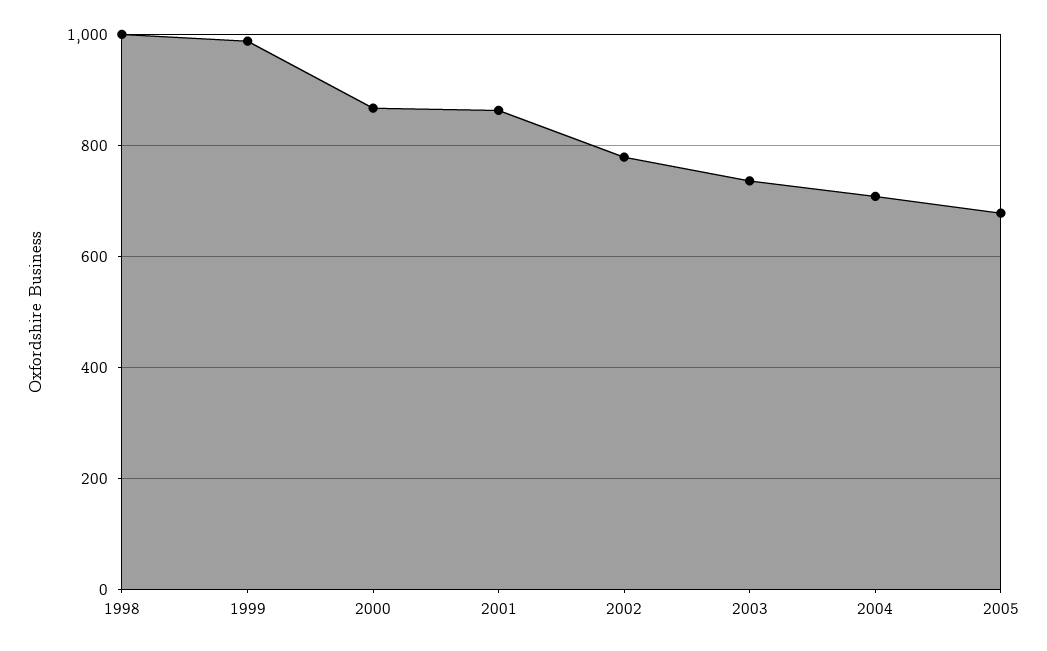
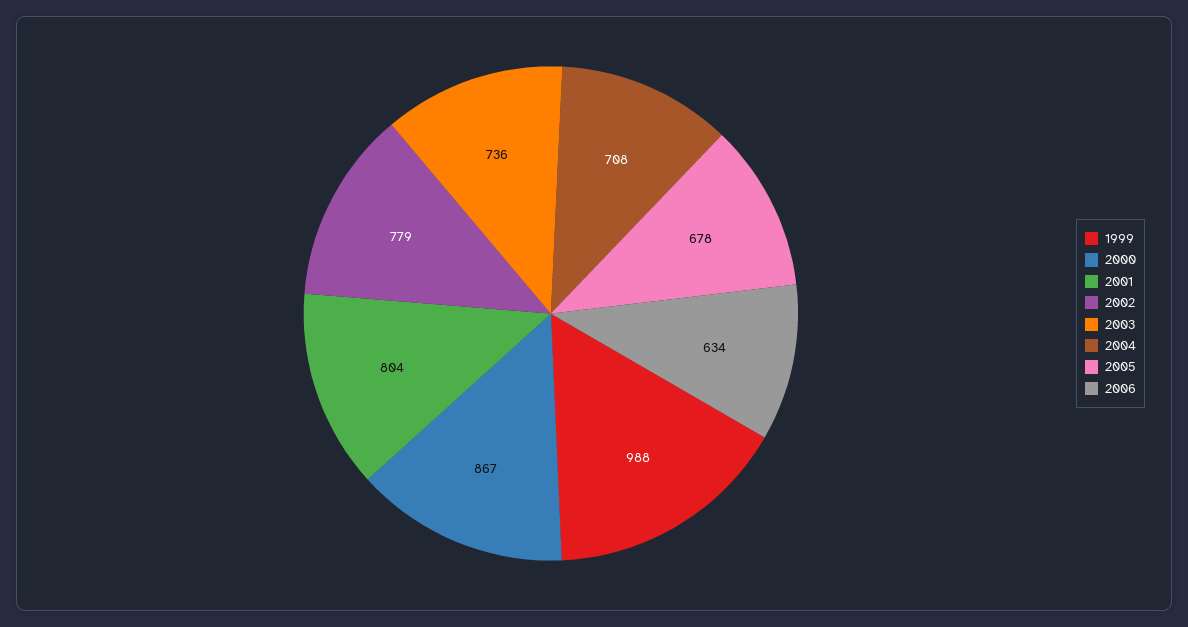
1998: 1000 -> none
2001: 860 -> 804
2006: none -> 634

